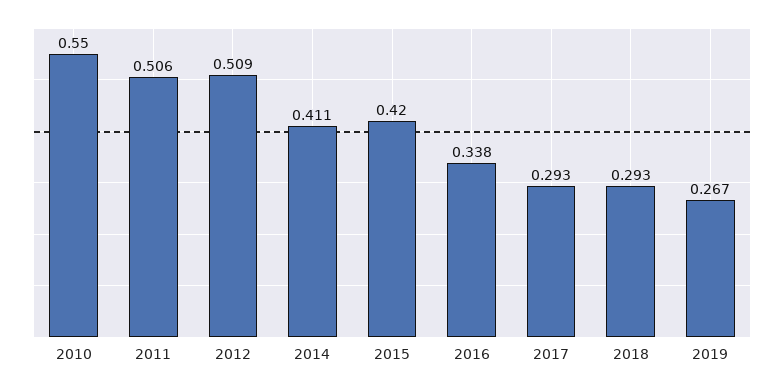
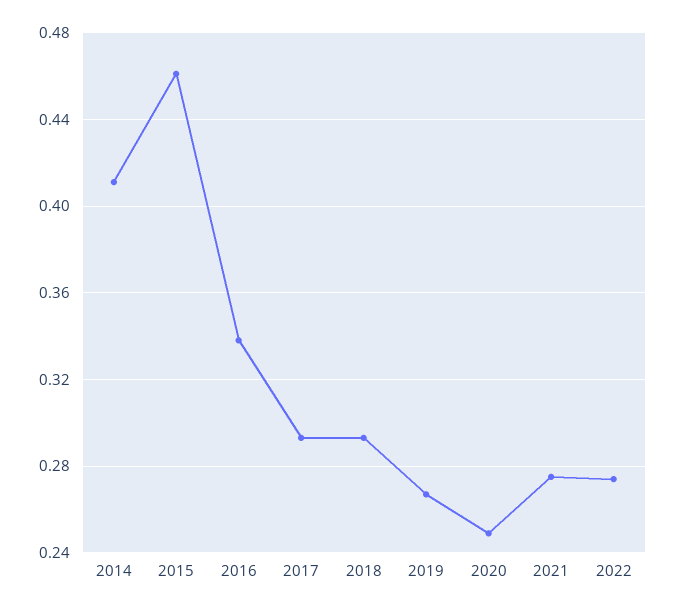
2010: 0.55 -> none
2011: 0.506 -> none
2012: 0.509 -> none
2015: 0.42 -> 0.46
2020: none -> 0.25
2021: none -> 0.275
2022: none -> 0.275

